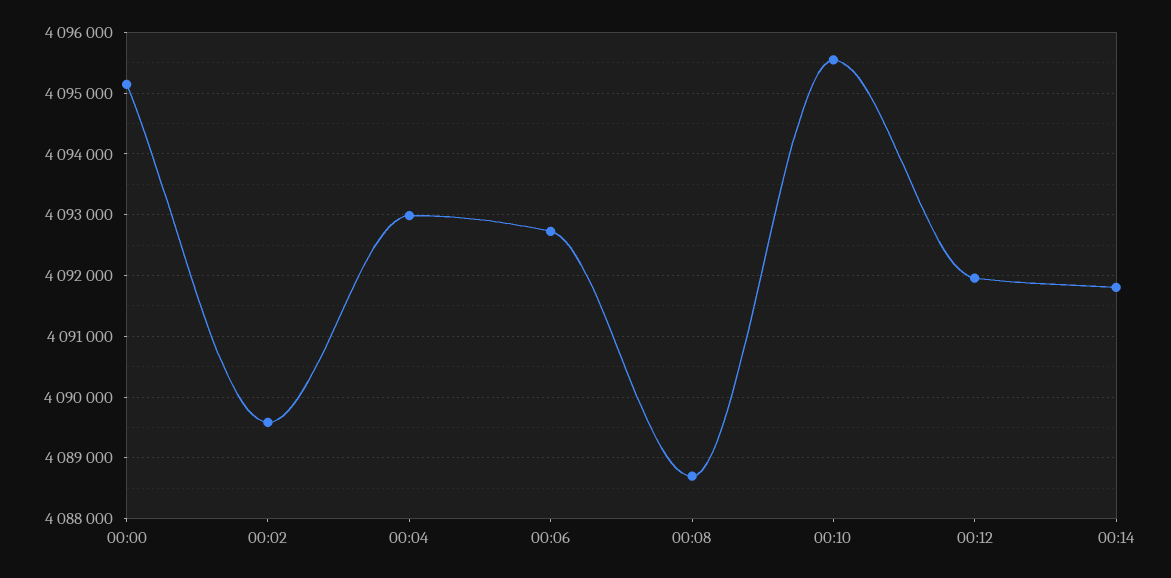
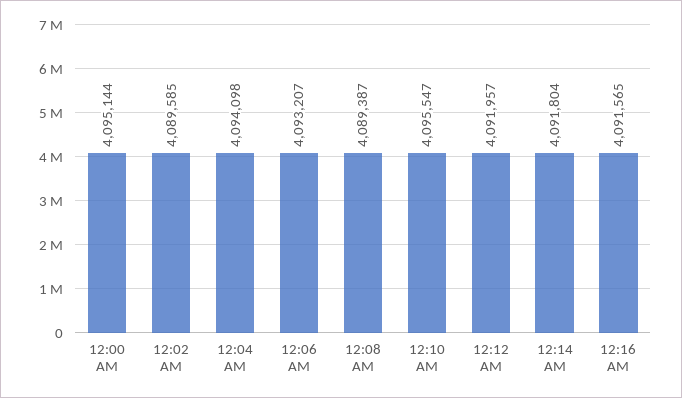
00:04: 4093000 -> 4094098
00:06: 4092700 -> 4093207
00:08: 4088700 -> 4089387
12:16 AM: none -> 4091565

